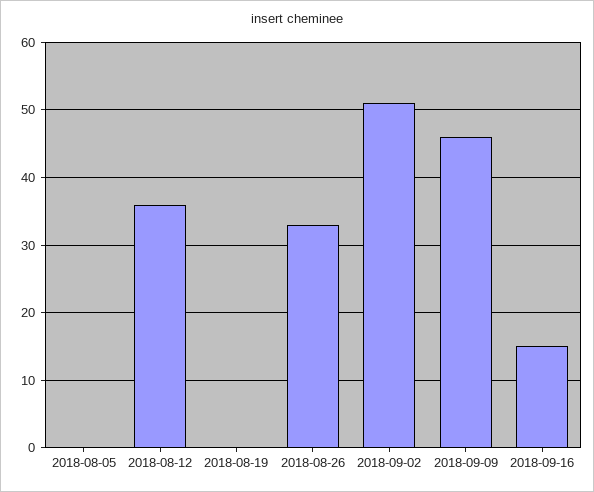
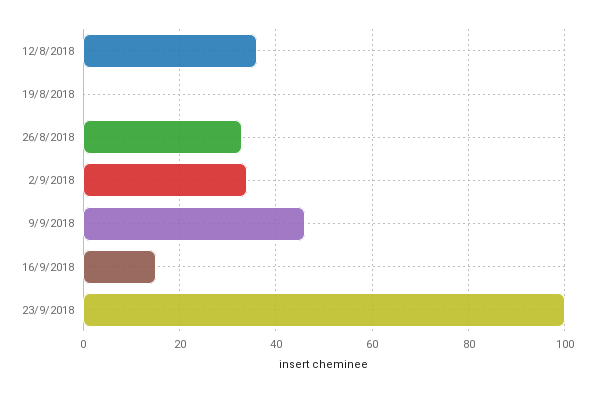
2018-08-05: 0 -> none
2018-09-02: 51 -> 35
23/9/2018: none -> 100

